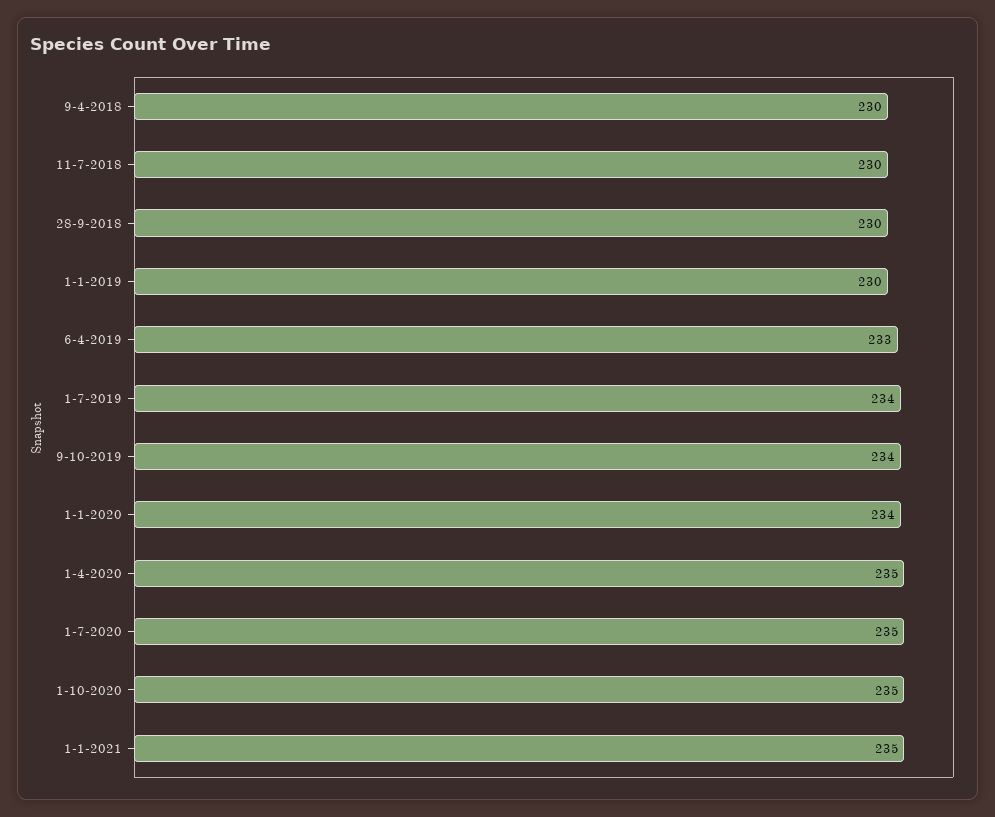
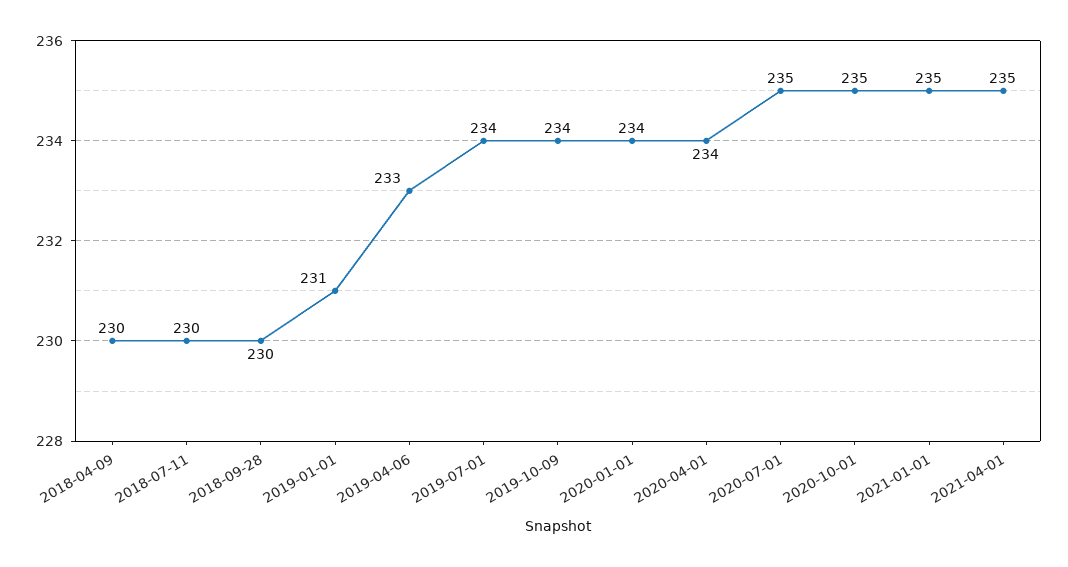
1-1-2019: 230 -> 231
1-4-2020: 235 -> 234
2021-04-01: none -> 235

